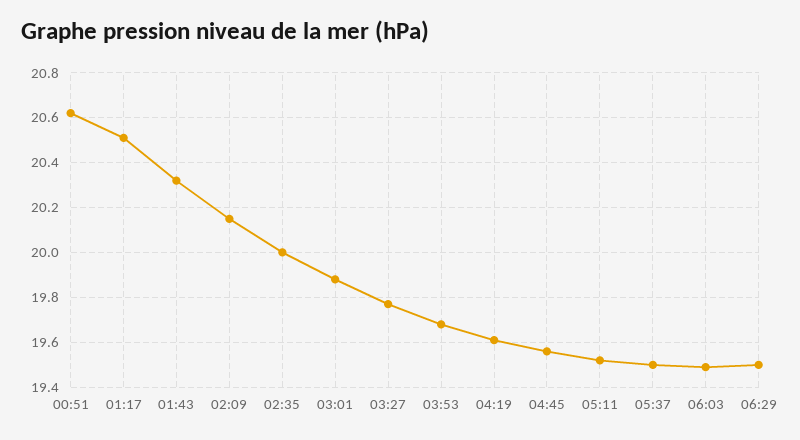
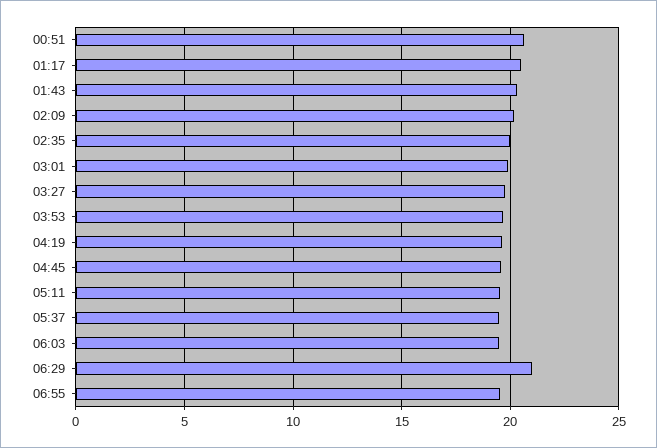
06:29: 19.5 -> 21
06:55: none -> 19.5

